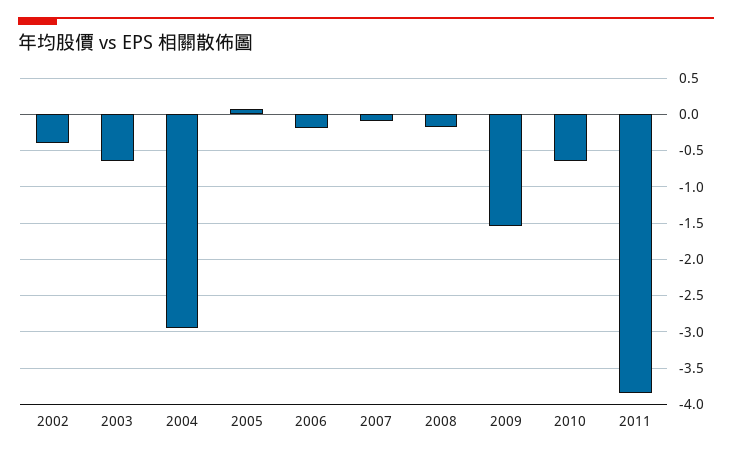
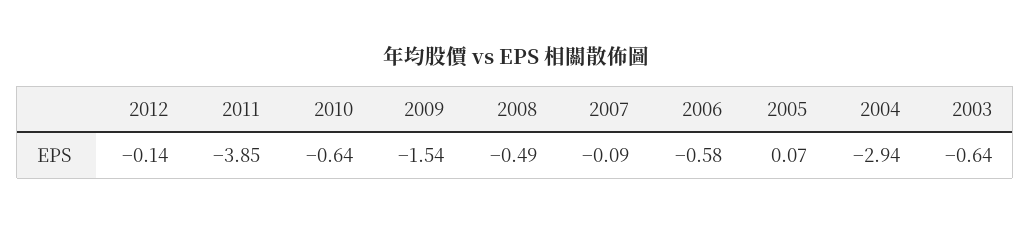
2002: -0.4 -> none
2006: -0.2 -> -0.58
2008: -0.2 -> -0.49
2012: none -> -0.14

